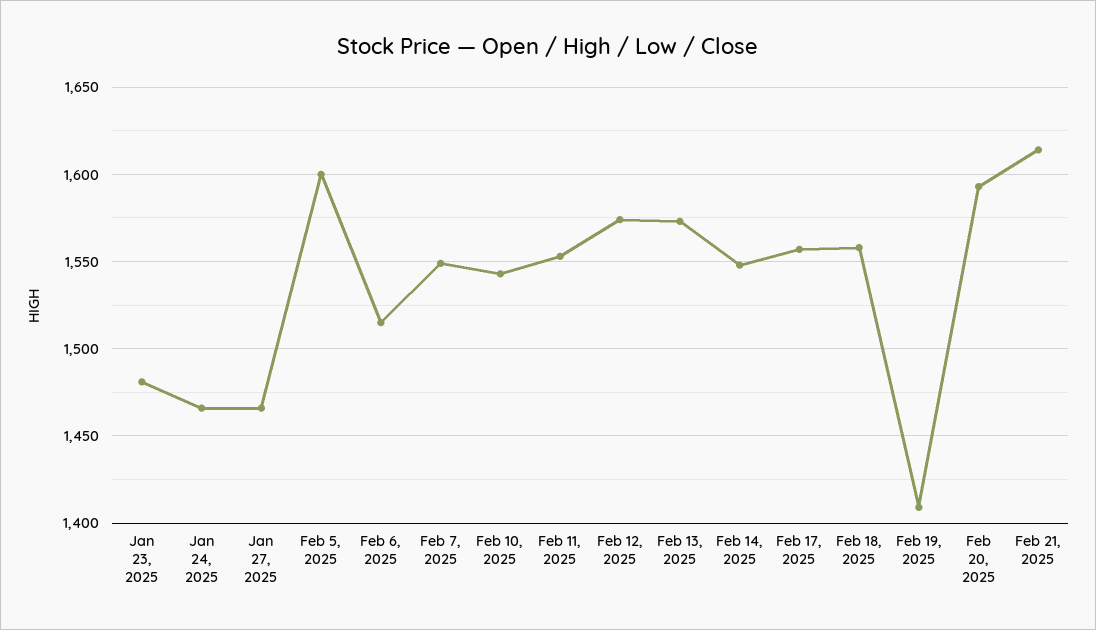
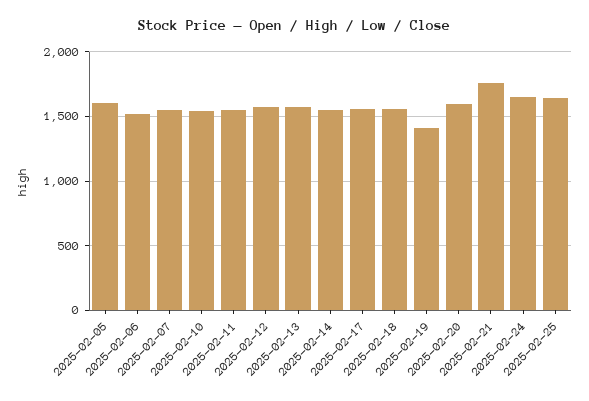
Jan 23, 2025: 1480 -> none
Jan 24, 2025: 1465 -> none
Jan 27, 2025: 1465 -> none
Feb 21, 2025: 1615 -> 1750
2025-02-24: none -> 1650
2025-02-25: none -> 1650

